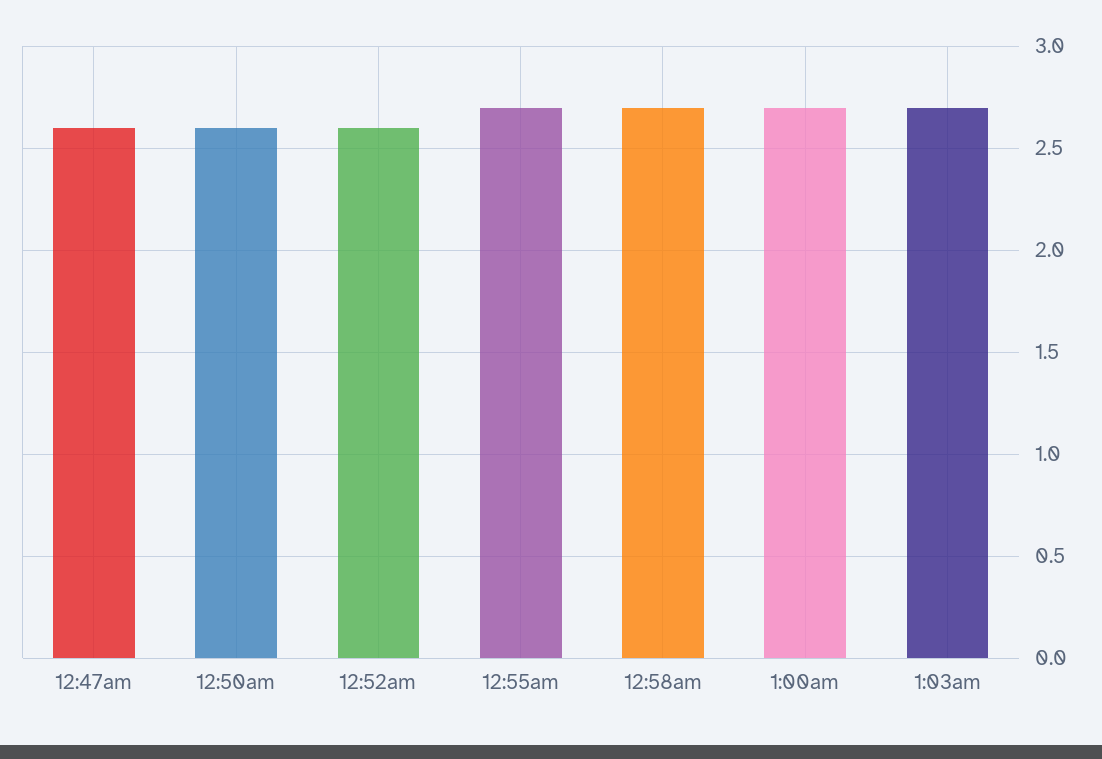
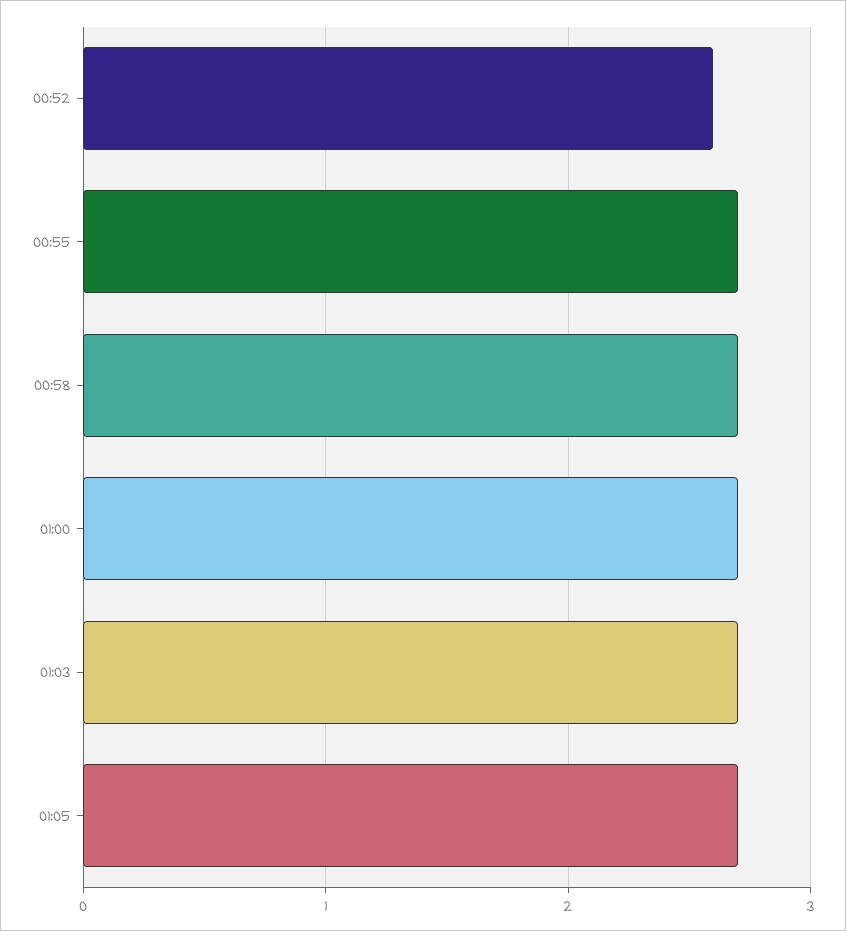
12:47am: 2.6 -> none
12:50am: 2.6 -> none
01:05: none -> 2.7

